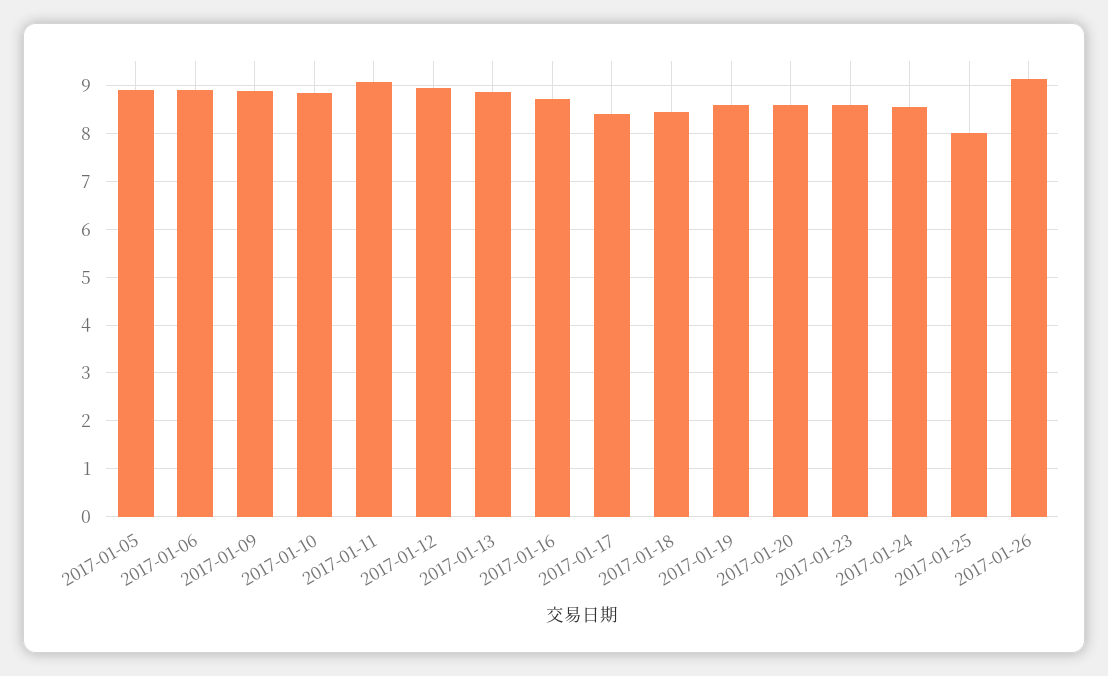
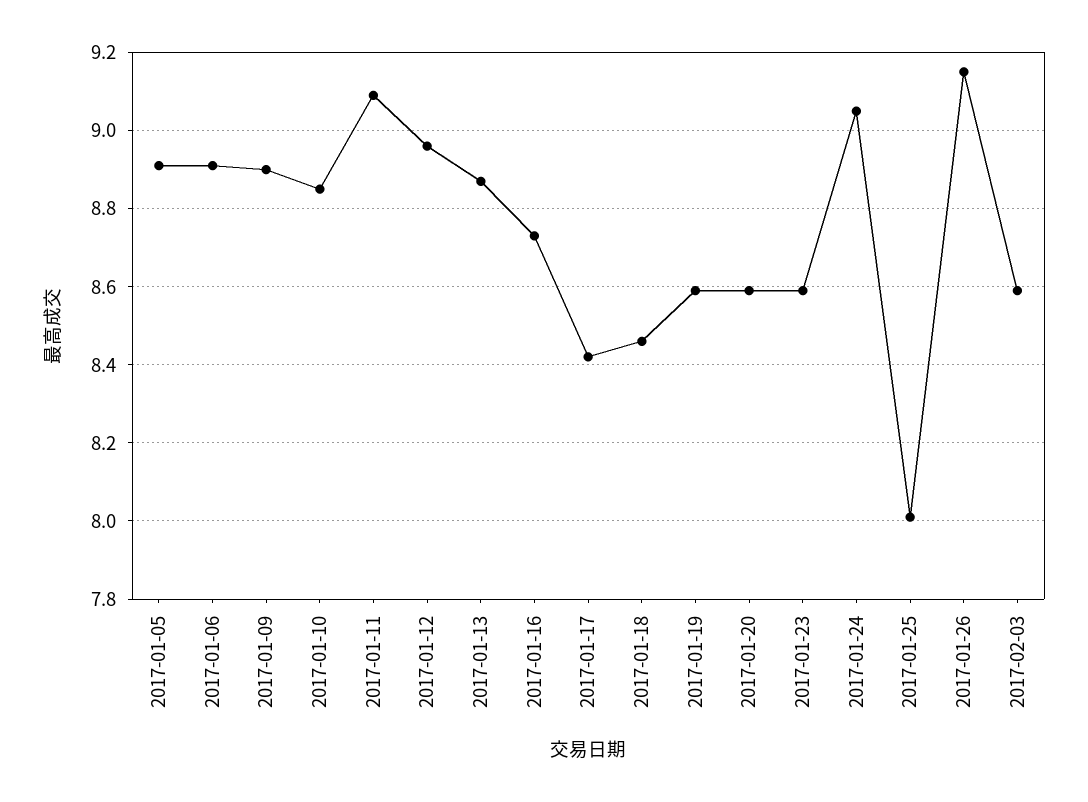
2017-01-24: 8.6 -> 9.05
2017-02-03: none -> 8.6

